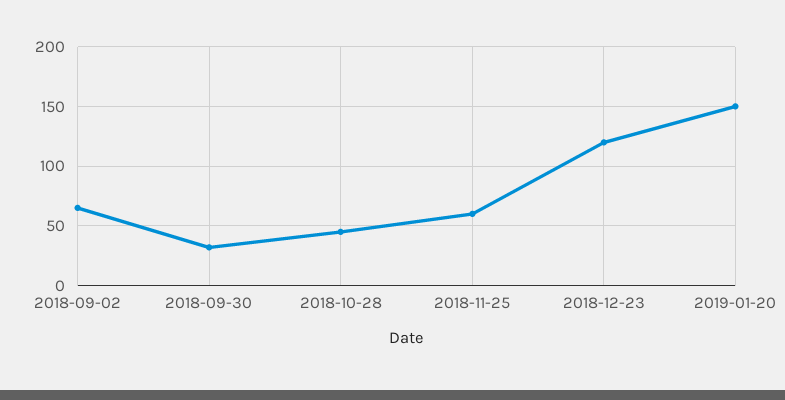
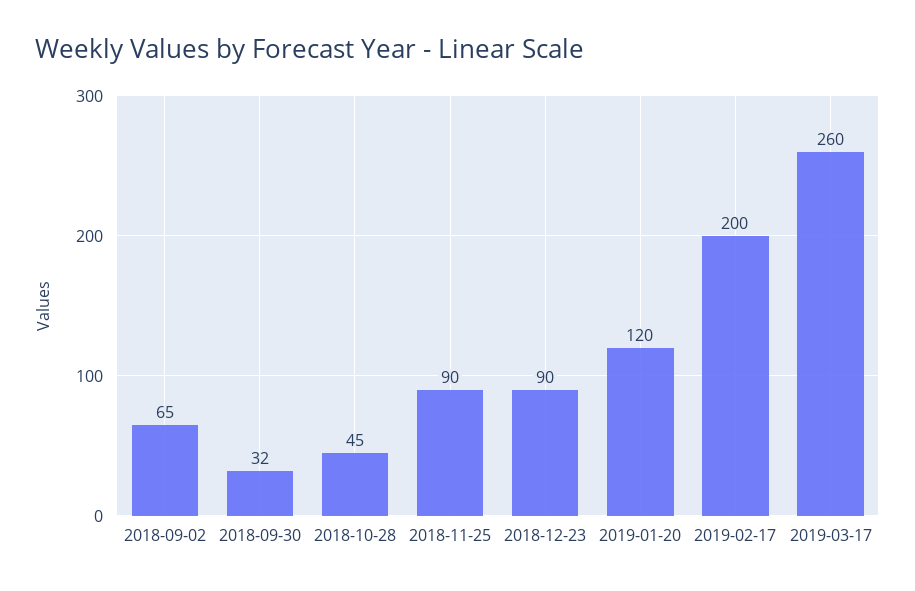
2018-11-25: 60 -> 90
2018-12-23: 120 -> 90
2019-01-20: 150 -> 120
2019-02-17: none -> 200
2019-03-17: none -> 260

